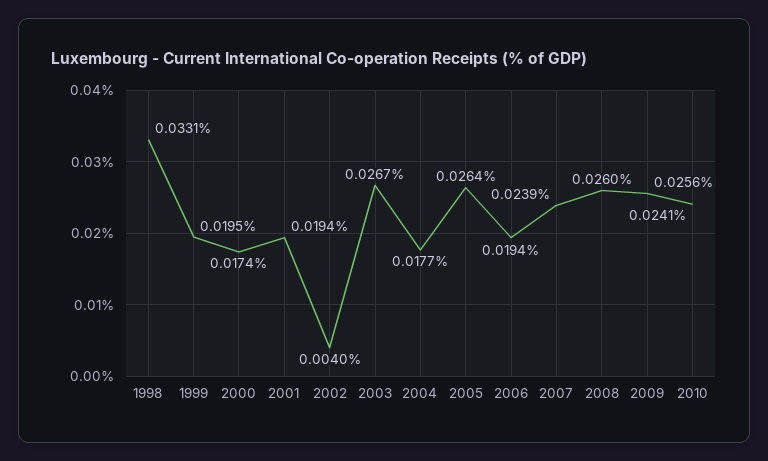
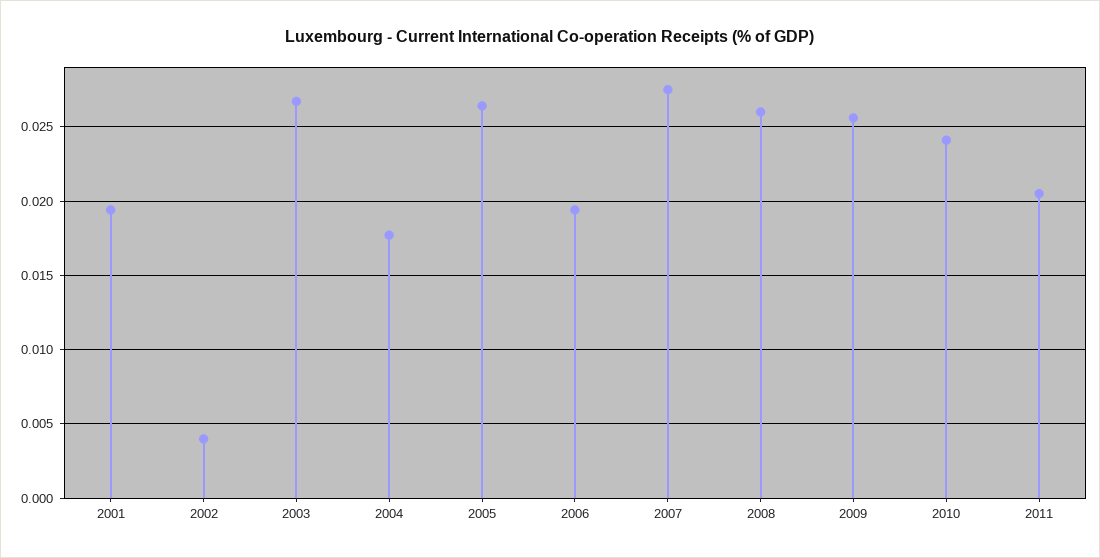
1998: 0.0331 -> none
1999: 0.0195 -> none
2000: 0.0174 -> none
2007: 0.0239 -> 0.0275
2011: none -> 0.0205

